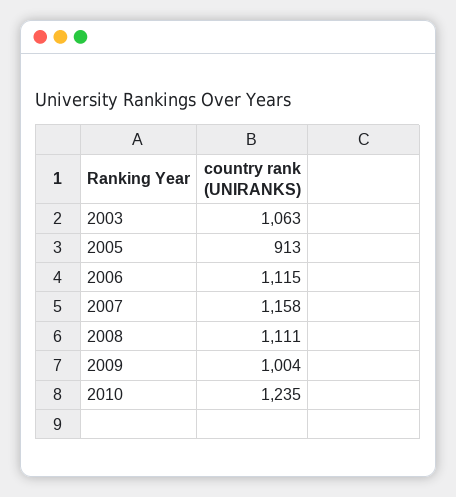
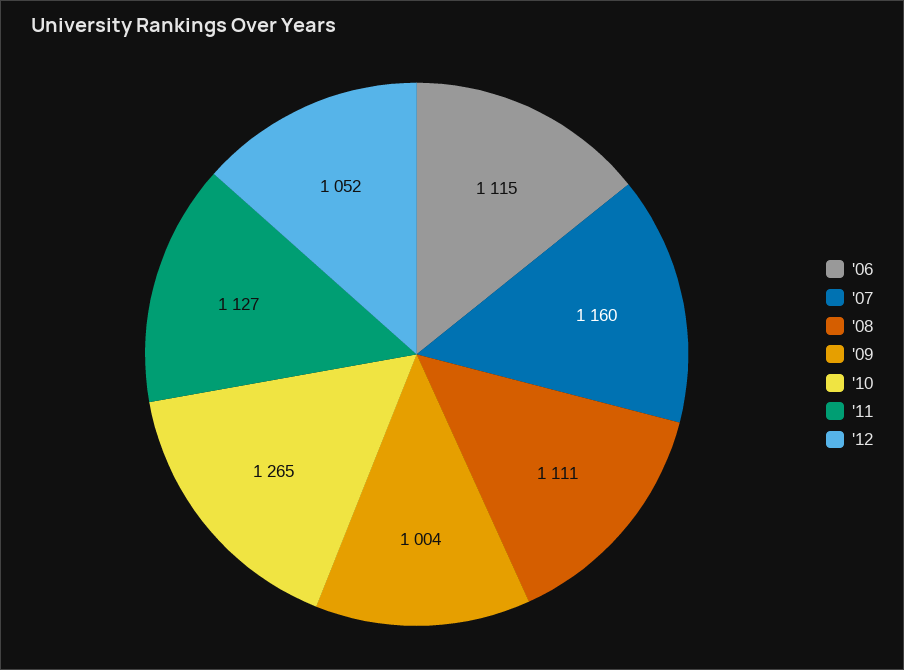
2003: 1063 -> none
2005: 913 -> none
2007: 1158 -> 1160
2010: 1235 -> 1265
'11: none -> 1127
'12: none -> 1052

